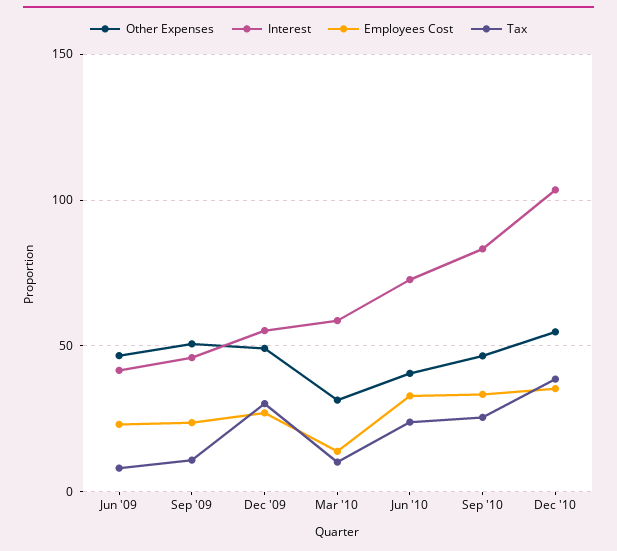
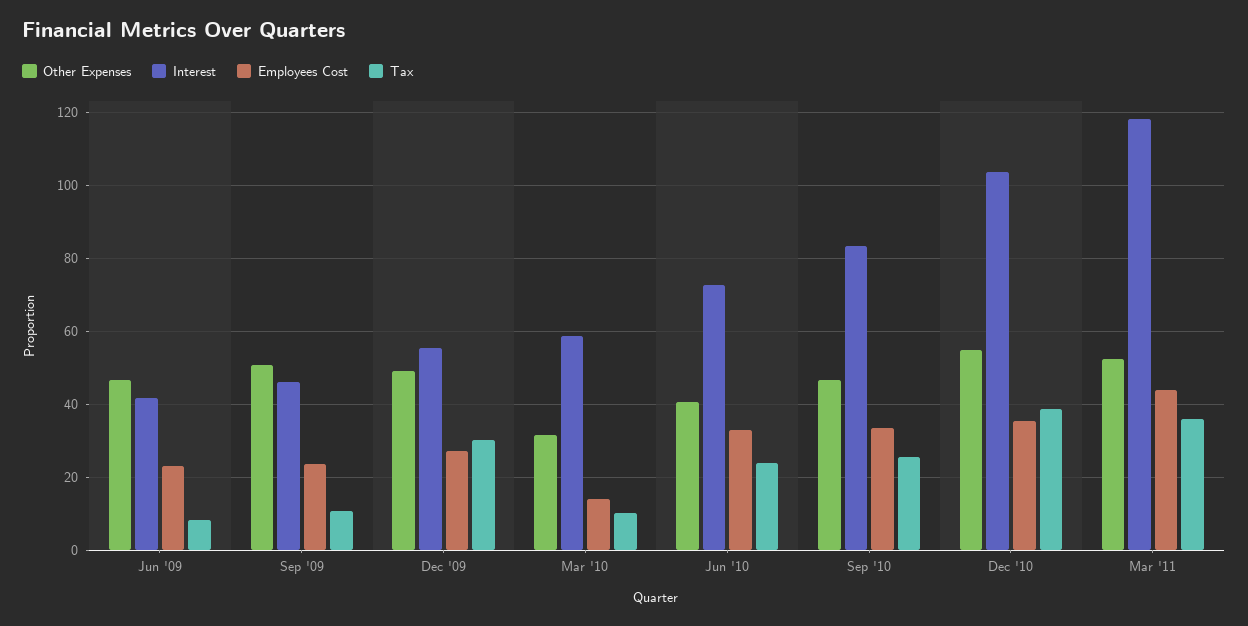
Other Expenses, Mar '11: none -> 52
Interest, Mar '11: none -> 118
Employees Cost, Mar '11: none -> 44
Tax, Mar '11: none -> 36

